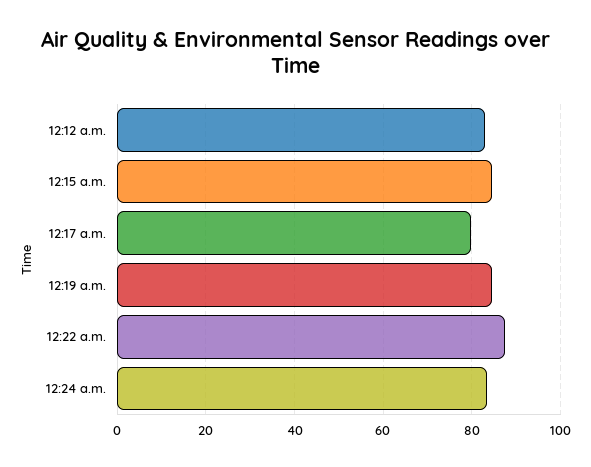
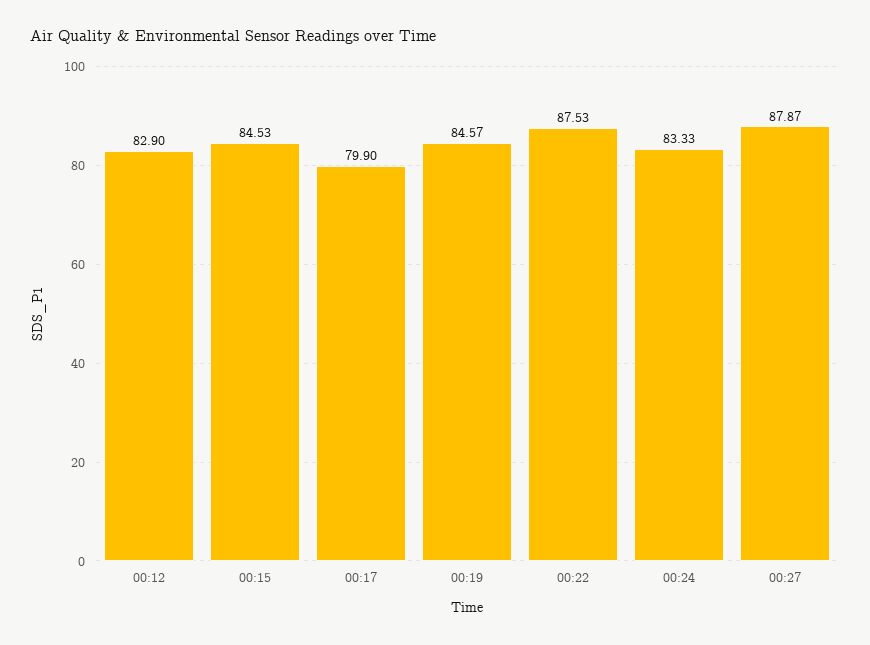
00:27: none -> 87.87

